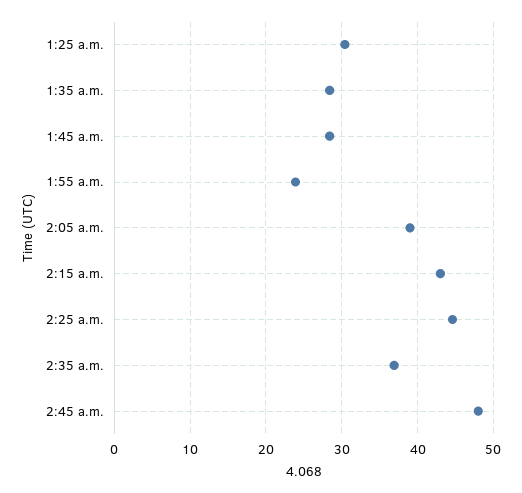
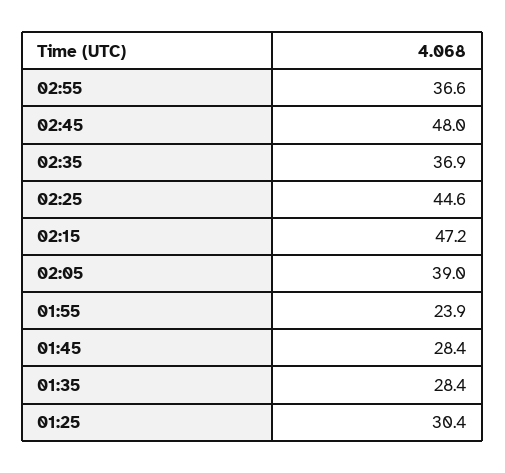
2:15 a.m.: 43 -> 47.2
02:55: none -> 36.6

